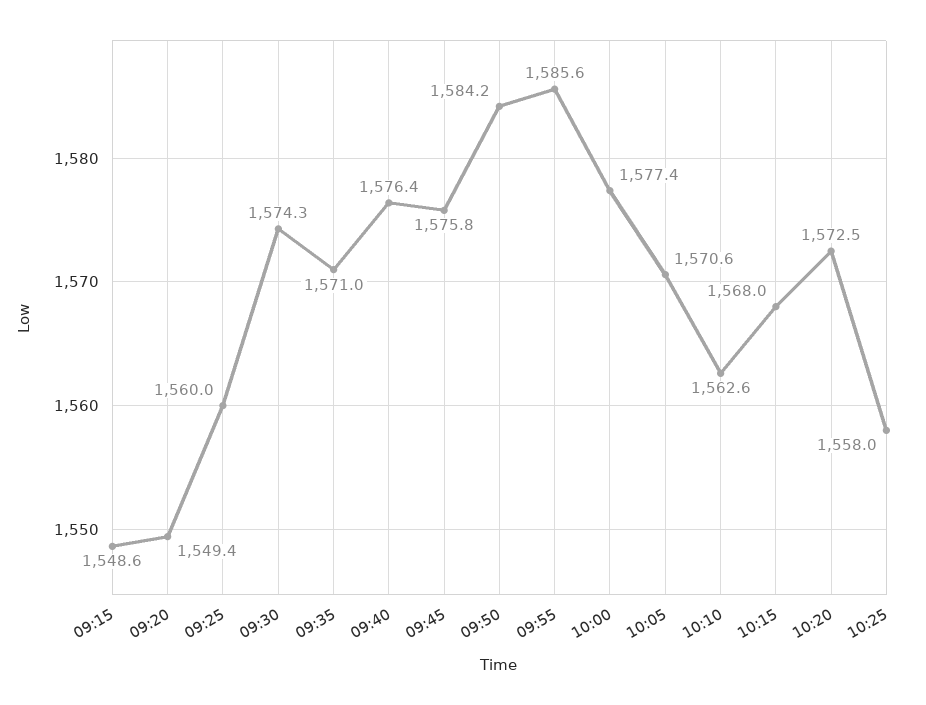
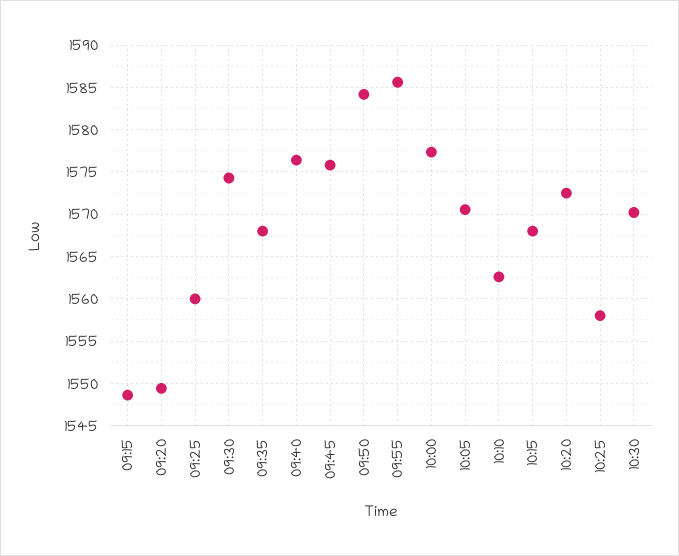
09:35: 1571 -> 1568
10:30: none -> 1570

